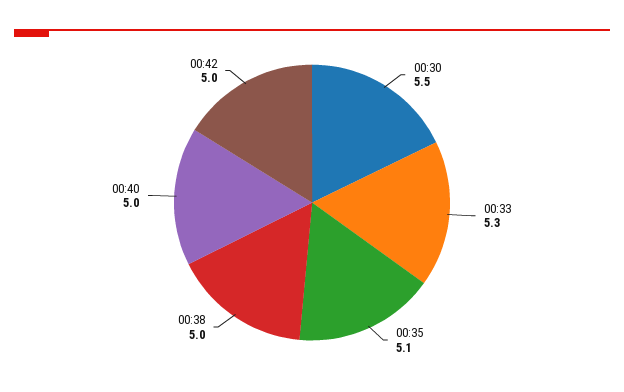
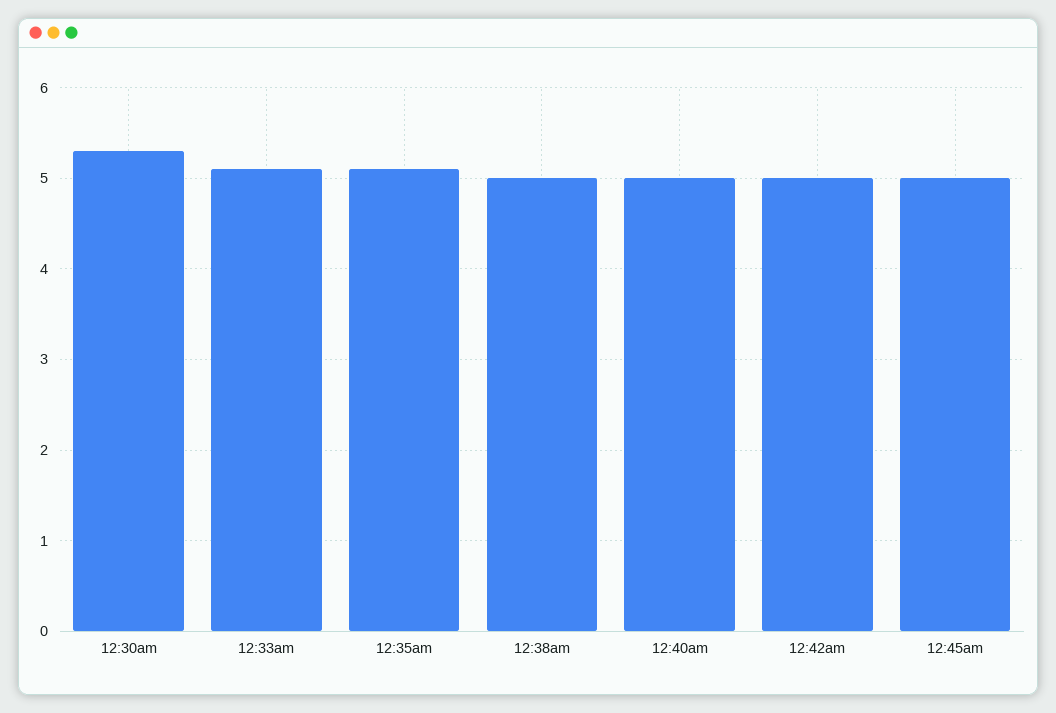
00:30: 5.5 -> 5.3
00:33: 5.3 -> 5.1
12:45am: none -> 5

